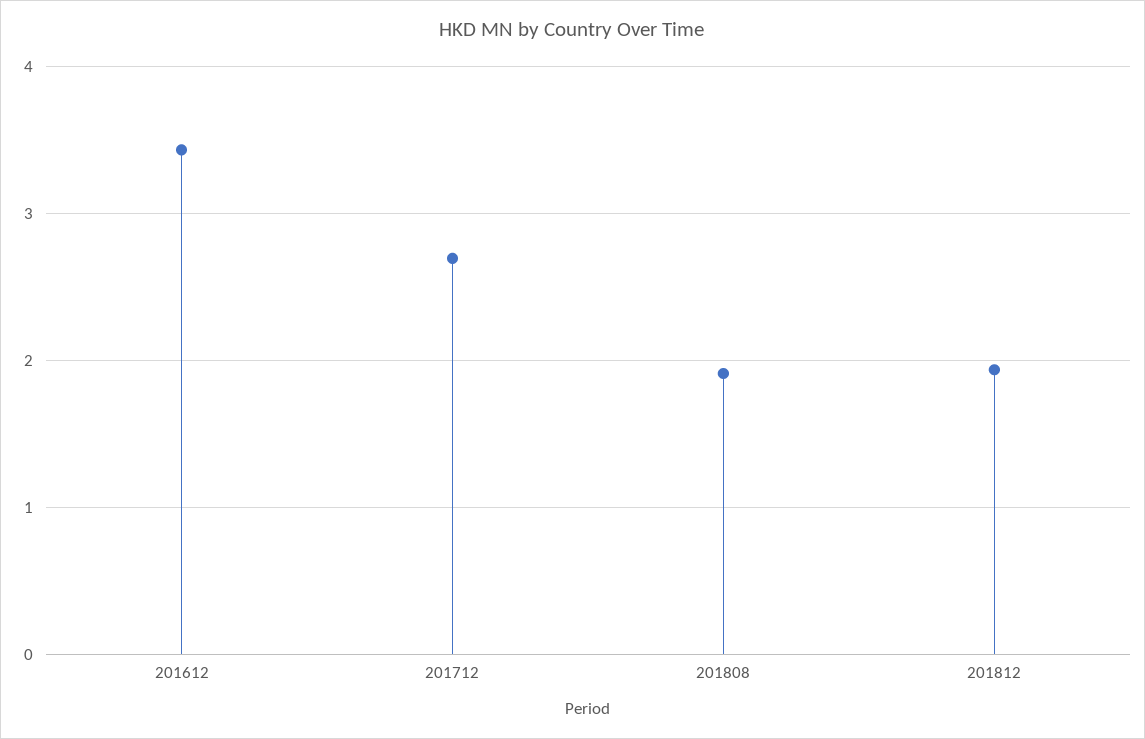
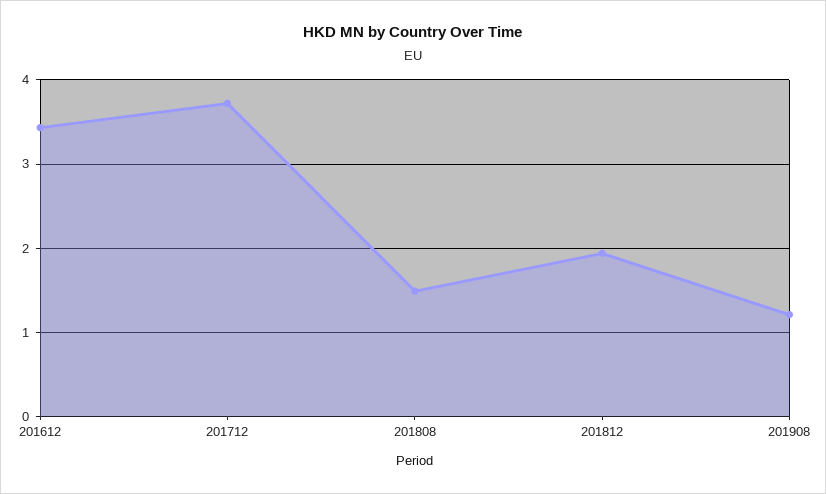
201712: 2.7 -> 3.7
201808: 1.9 -> 1.5
201908: none -> 1.2

